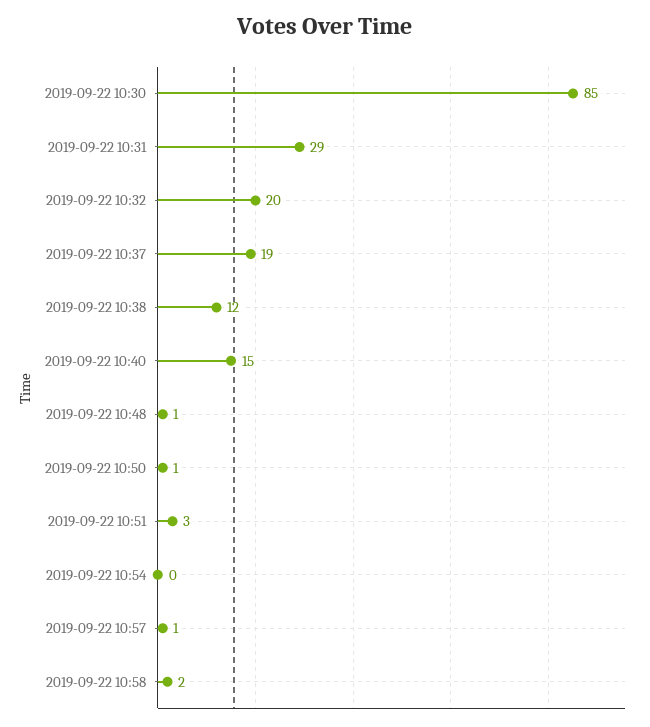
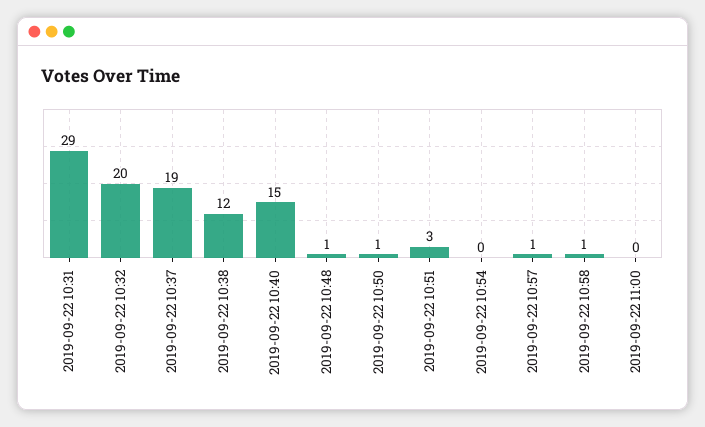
2019-09-22 10:30: 85 -> none
2019-09-22 10:58: 2 -> 1
2019-09-22 11:00: none -> 0

